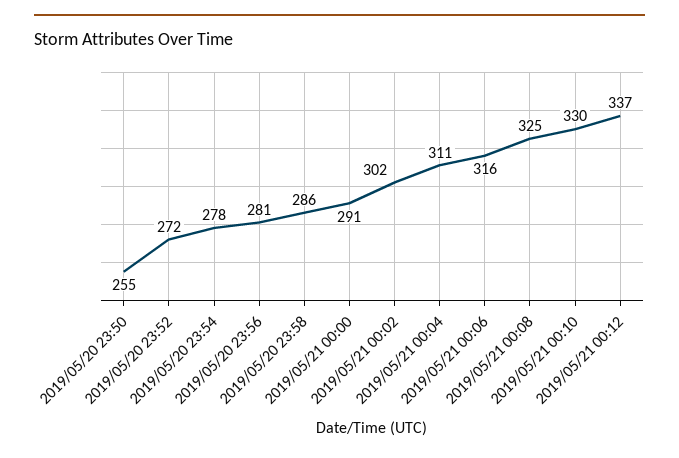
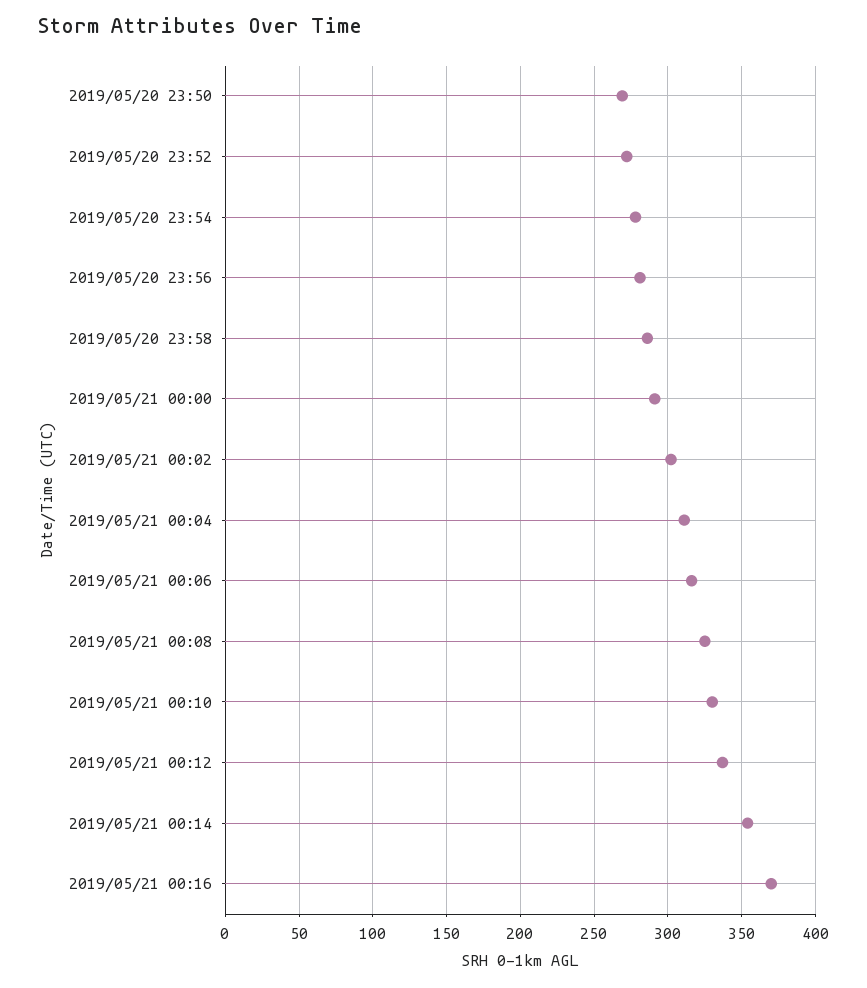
2019/05/20 23:50: 255 -> 270
2019/05/21 00:14: none -> 355
2019/05/21 00:16: none -> 370

